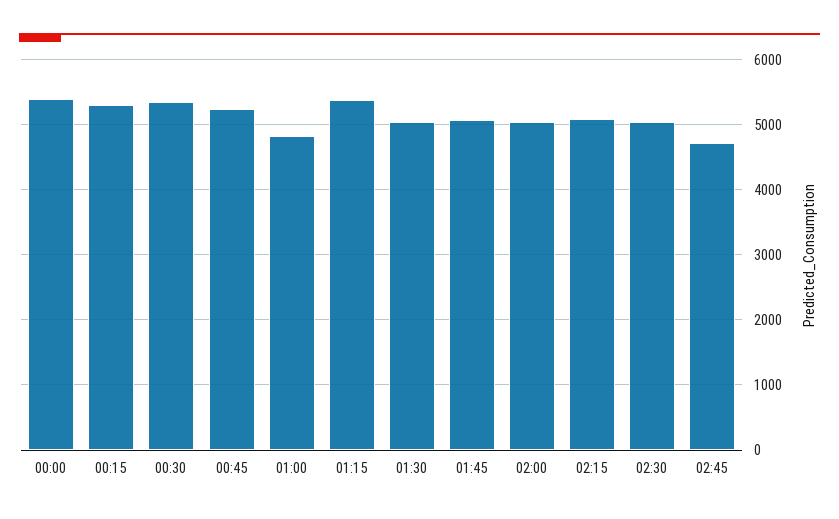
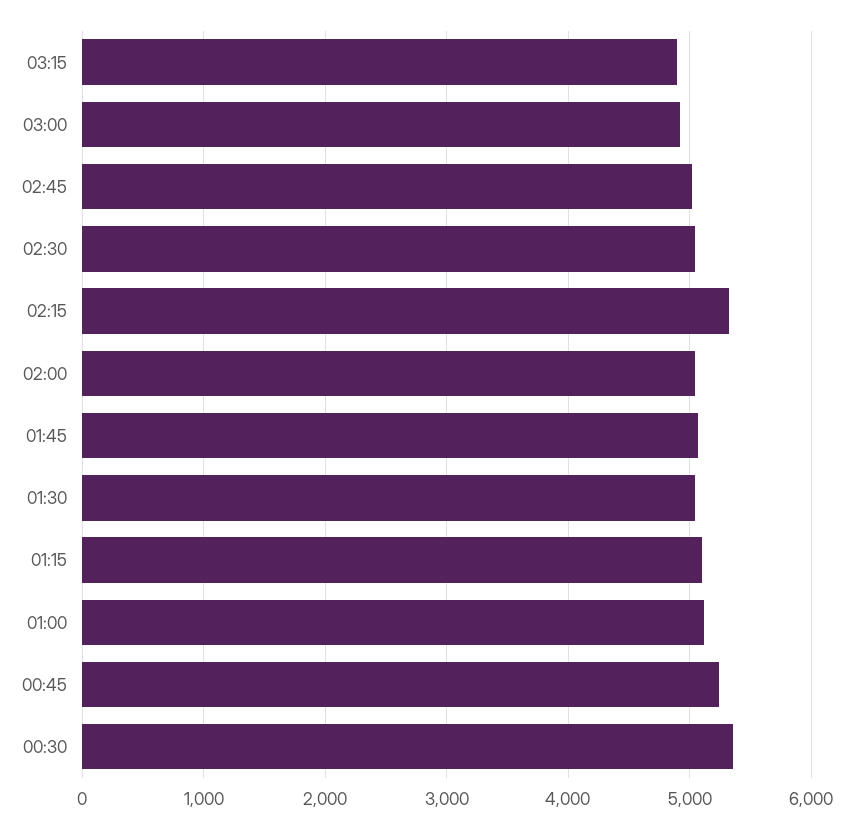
00:00: 5400 -> none
00:15: 5300 -> none
01:00: 4800 -> 5100
01:15: 5400 -> 5100
02:15: 5100 -> 5300
02:45: 4700 -> 5000
03:15: none -> 4900
03:00: none -> 4900

